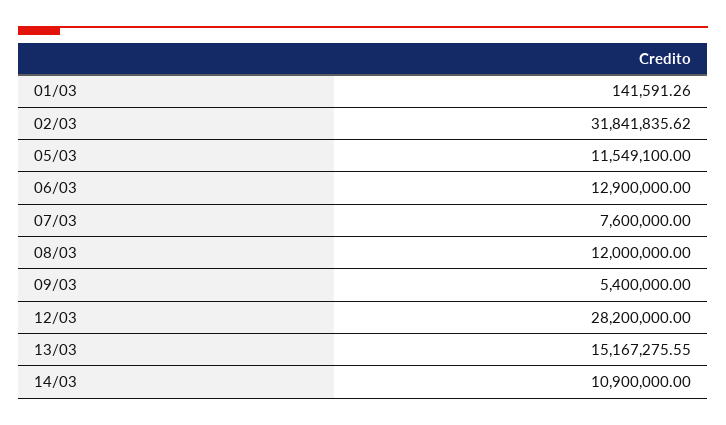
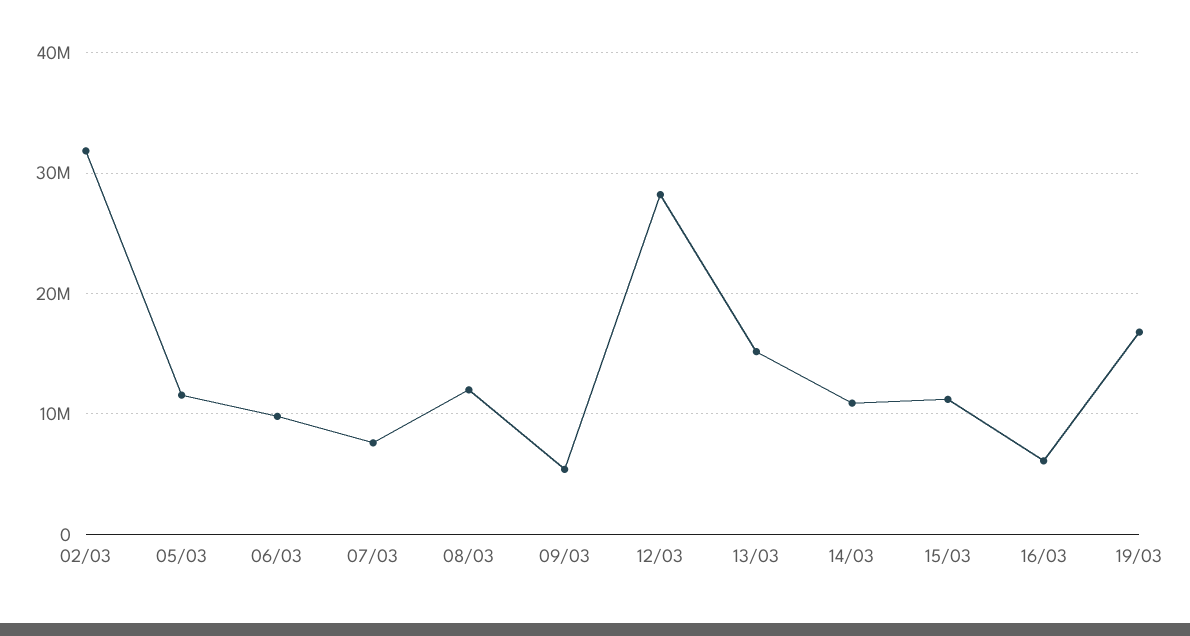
01/03: 141591.26 -> none
06/03: 12900000 -> 10000000
15/03: none -> 11000000
16/03: none -> 6000000
19/03: none -> 17000000

